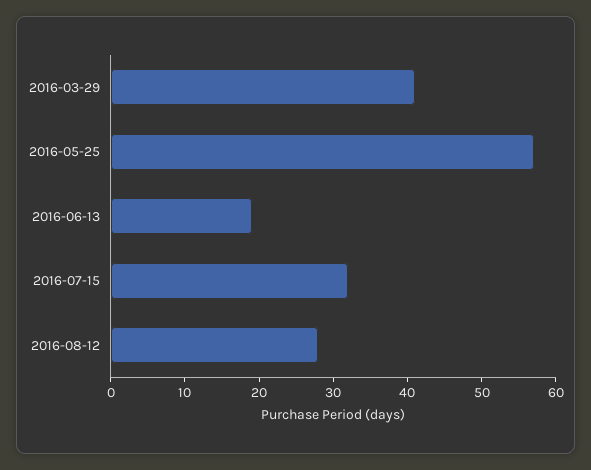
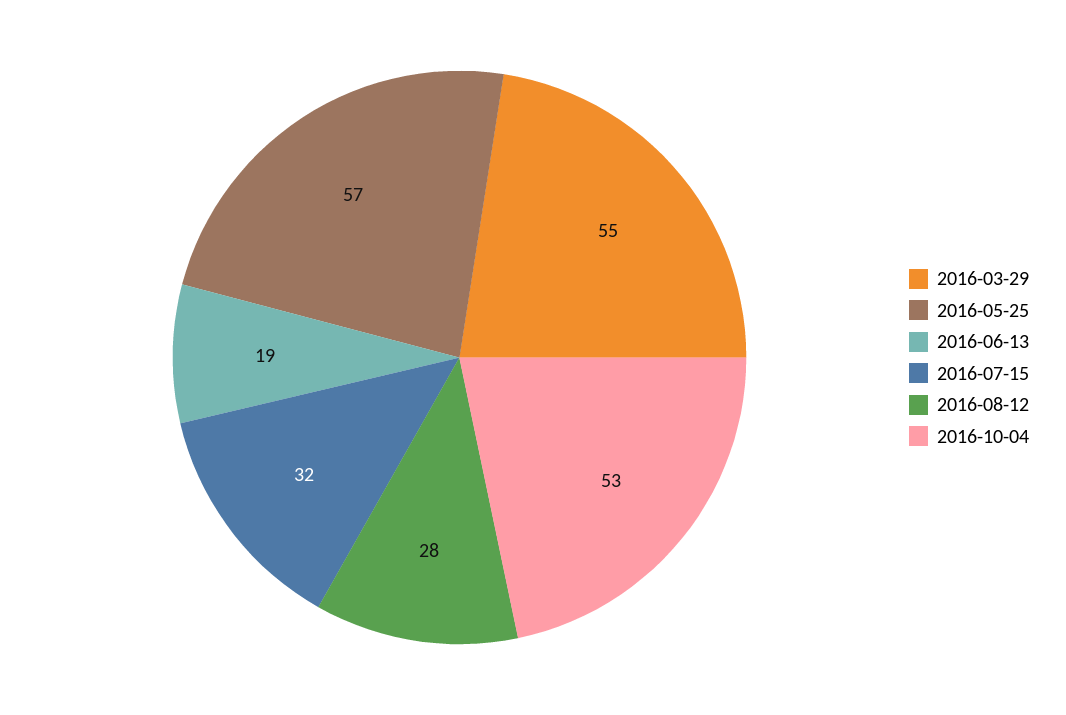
2016-03-29: 40 -> 55
2016-10-04: none -> 53

